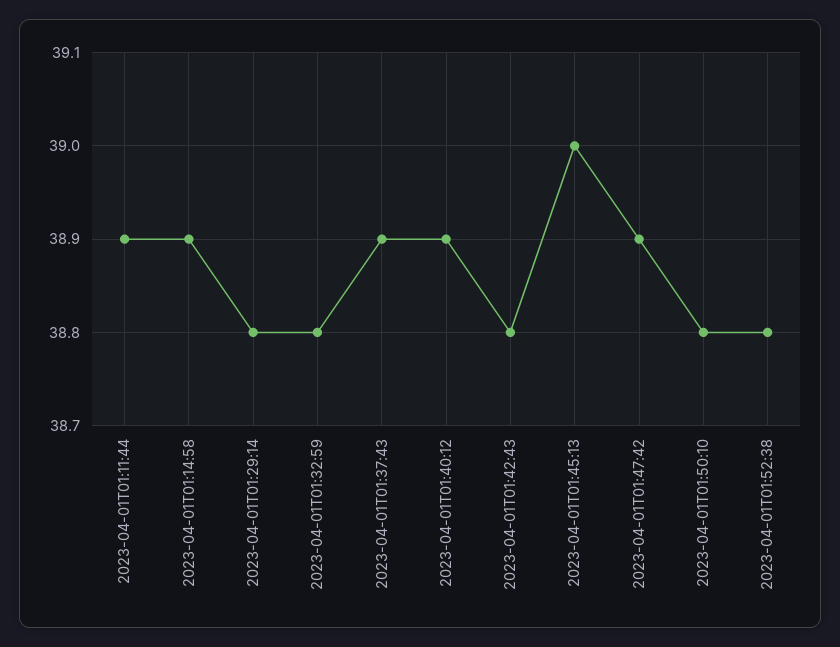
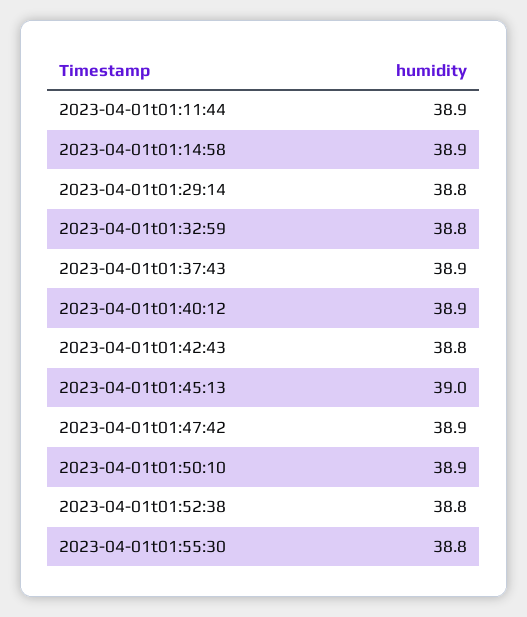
2023-04-01T01:50:10: 38.8 -> 38.9
2023-04-01t01:55:30: none -> 38.8

